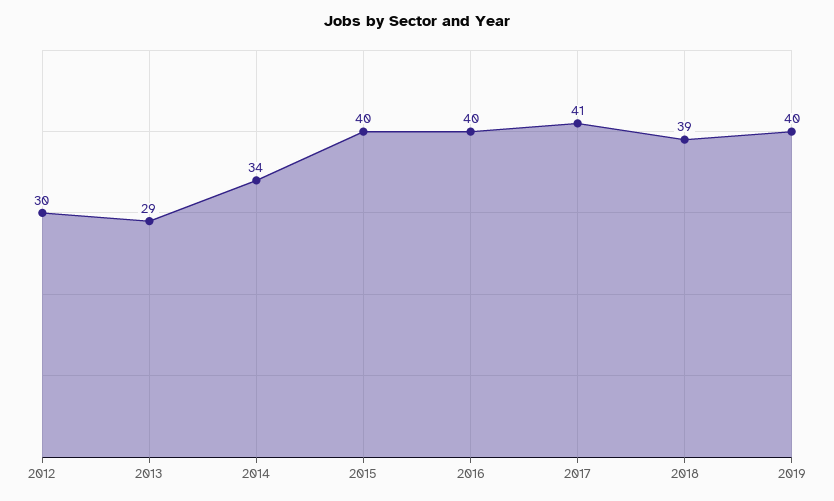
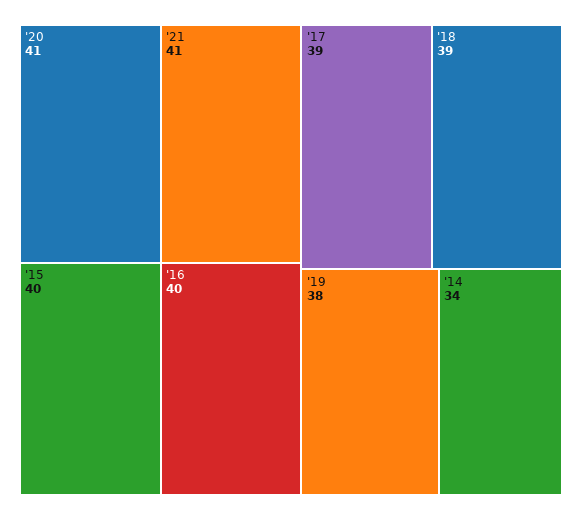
2012: 30 -> none
2013: 29 -> none
2017: 41 -> 39
2019: 40 -> 38
'20: none -> 41
'21: none -> 41

